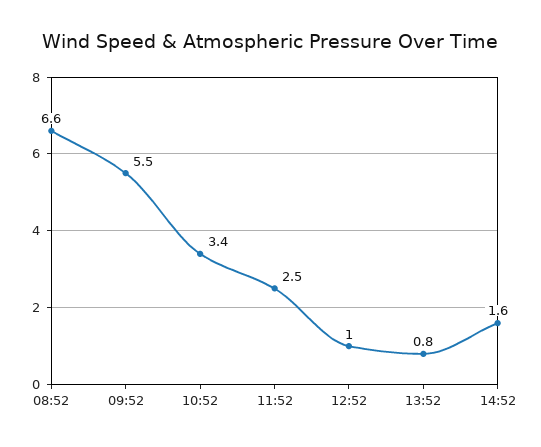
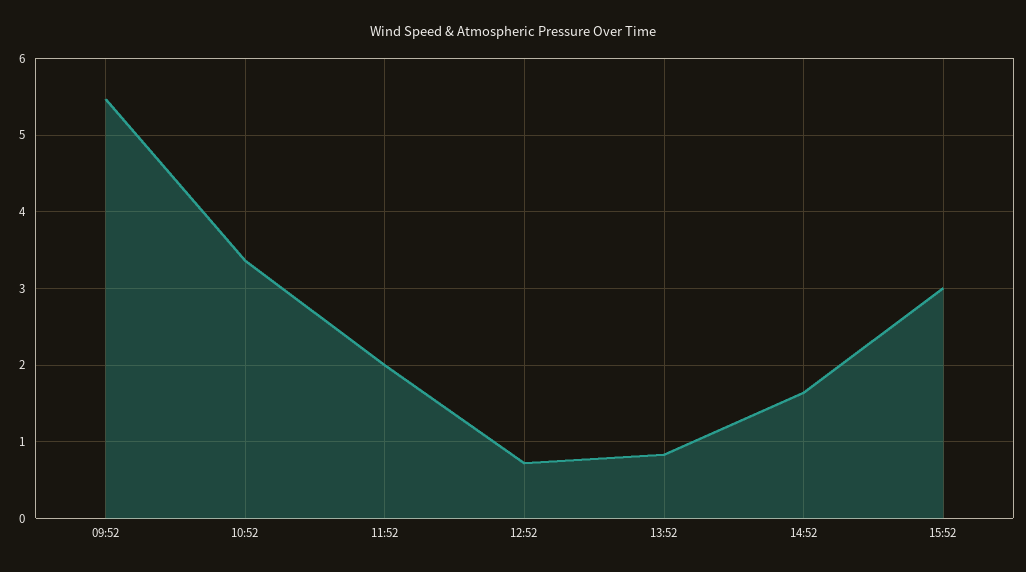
08:52: 6.6 -> none
11:52: 2.5 -> 2
12:52: 1 -> 0.7
15:52: none -> 3

